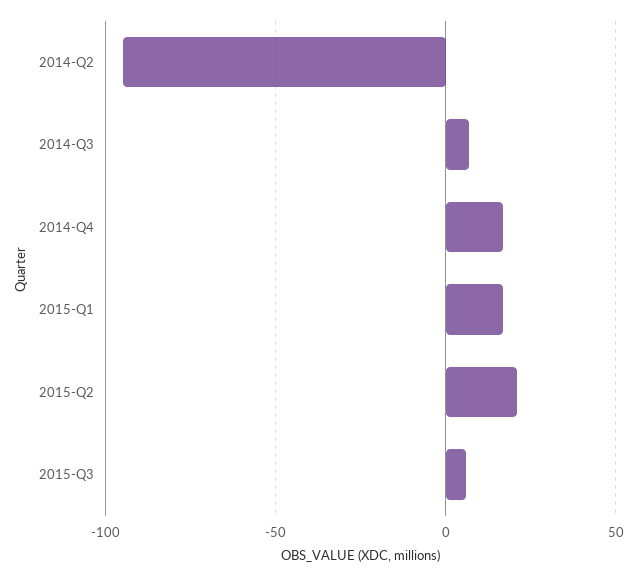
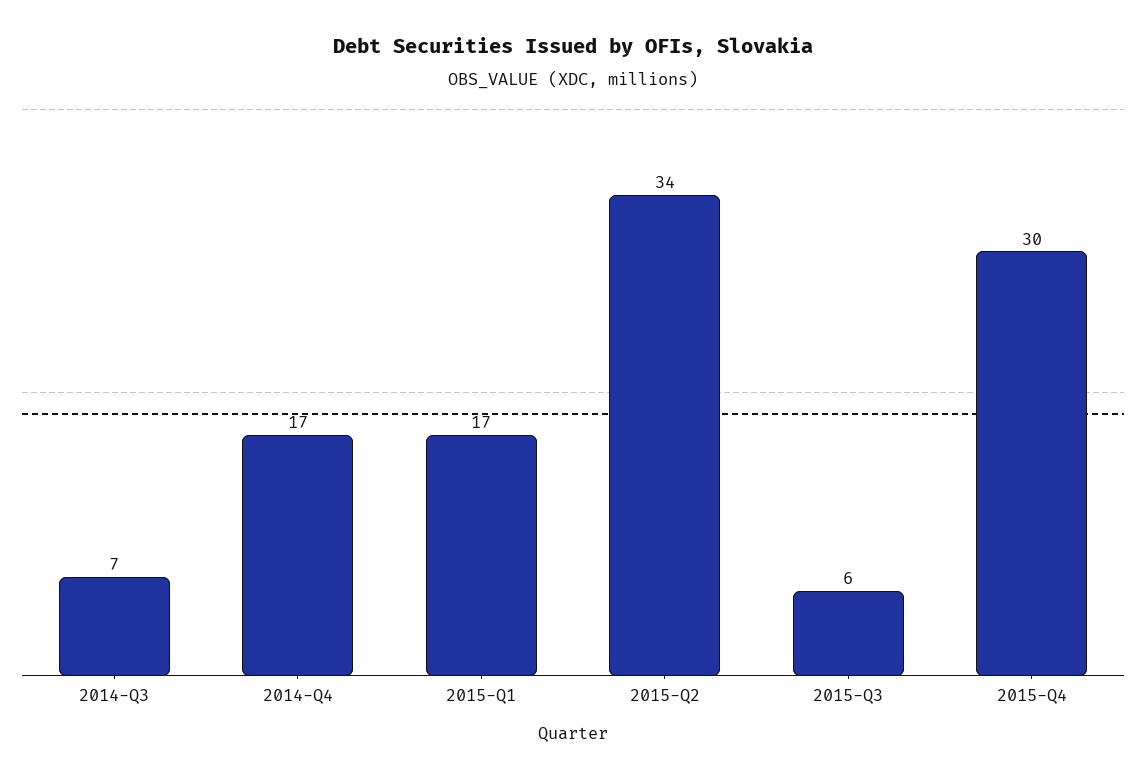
2014-Q2: -95 -> none
2015-Q2: 20 -> 34
2015-Q4: none -> 30

